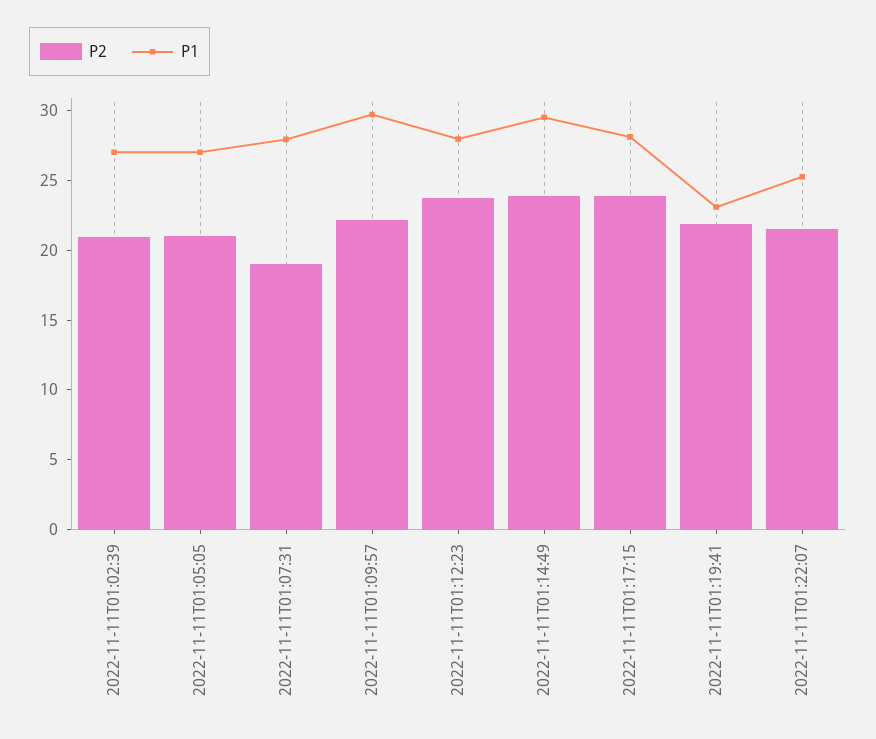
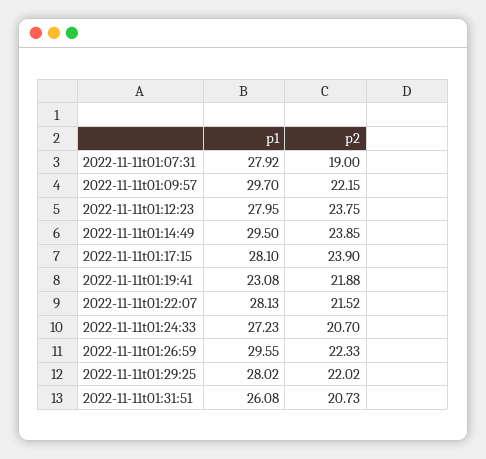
P2, 2022-11-11T01:02:39: 21 -> none
P1, 2022-11-11T01:02:39: 27 -> none
P2, 2022-11-11T01:05:05: 21 -> none
P1, 2022-11-11T01:05:05: 27 -> none
P1, 2022-11-11T01:22:07: 25 -> 28.13
P1, 2022-11-11t01:24:33: none -> 27.23
P2, 2022-11-11t01:24:33: none -> 20.7
P1, 2022-11-11t01:26:59: none -> 29.55
P2, 2022-11-11t01:26:59: none -> 22.33
P1, 2022-11-11t01:29:25: none -> 28.02
P2, 2022-11-11t01:29:25: none -> 22.02
P1, 2022-11-11t01:31:51: none -> 26.08
P2, 2022-11-11t01:31:51: none -> 20.73

